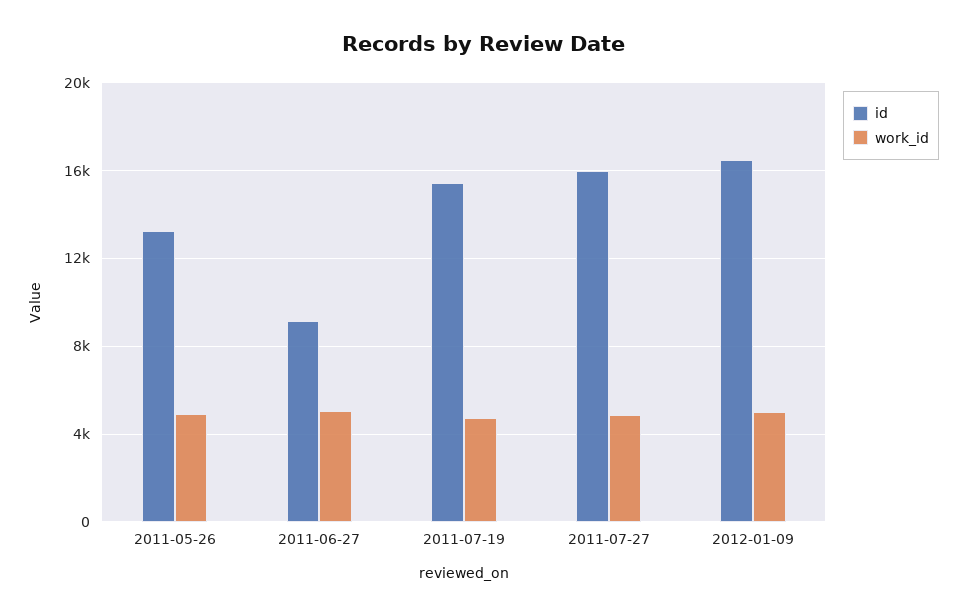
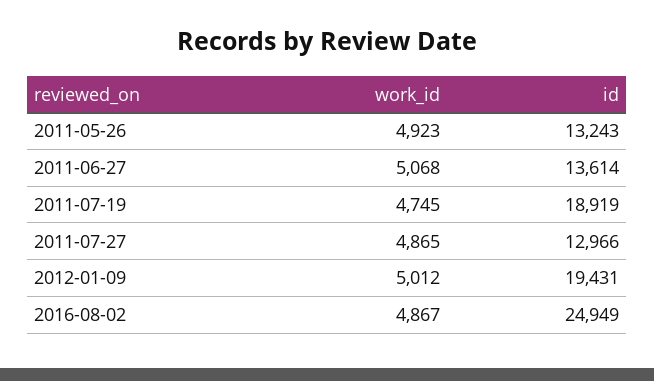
id, 2011-06-27: 9000 -> 13614
id, 2011-07-19: 15500 -> 18919
id, 2011-07-27: 16000 -> 12966
id, 2012-01-09: 16500 -> 19431
work_id, 2016-08-02: none -> 4867
id, 2016-08-02: none -> 24949

